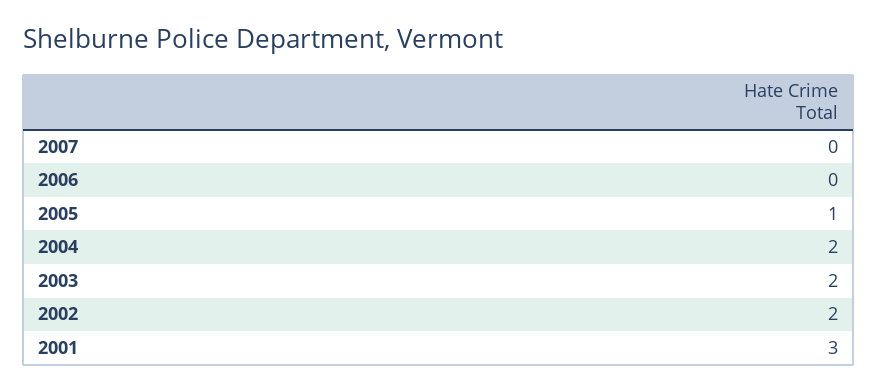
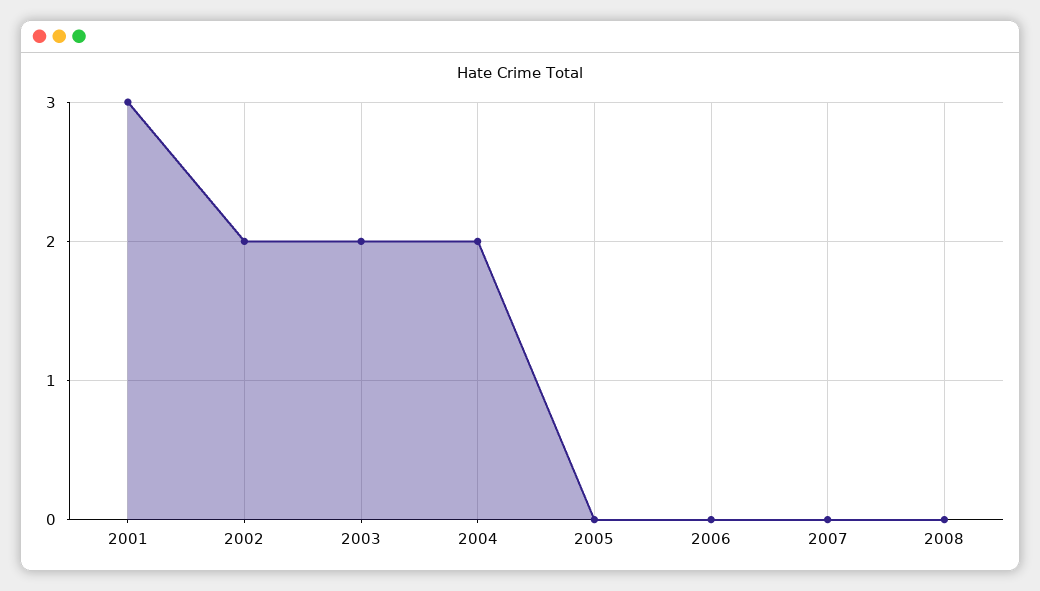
2005: 1 -> 0
2008: none -> 0

